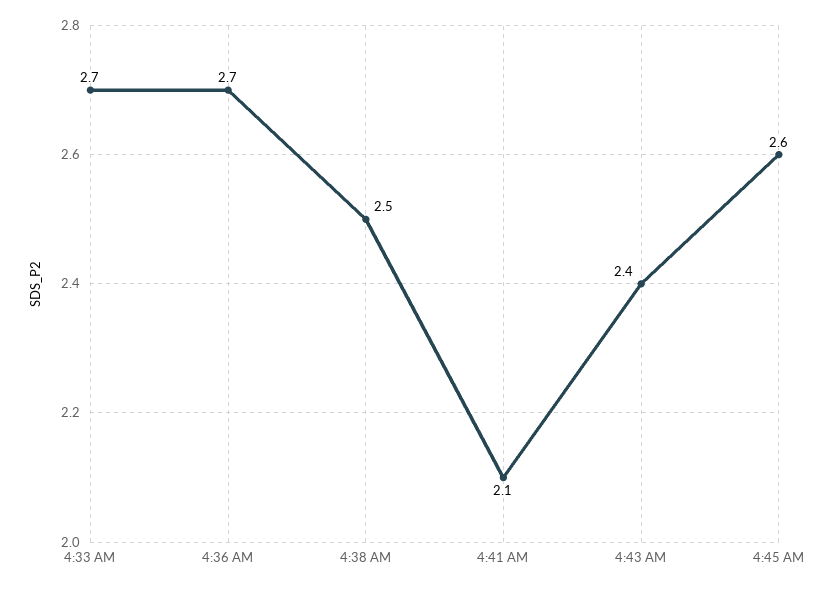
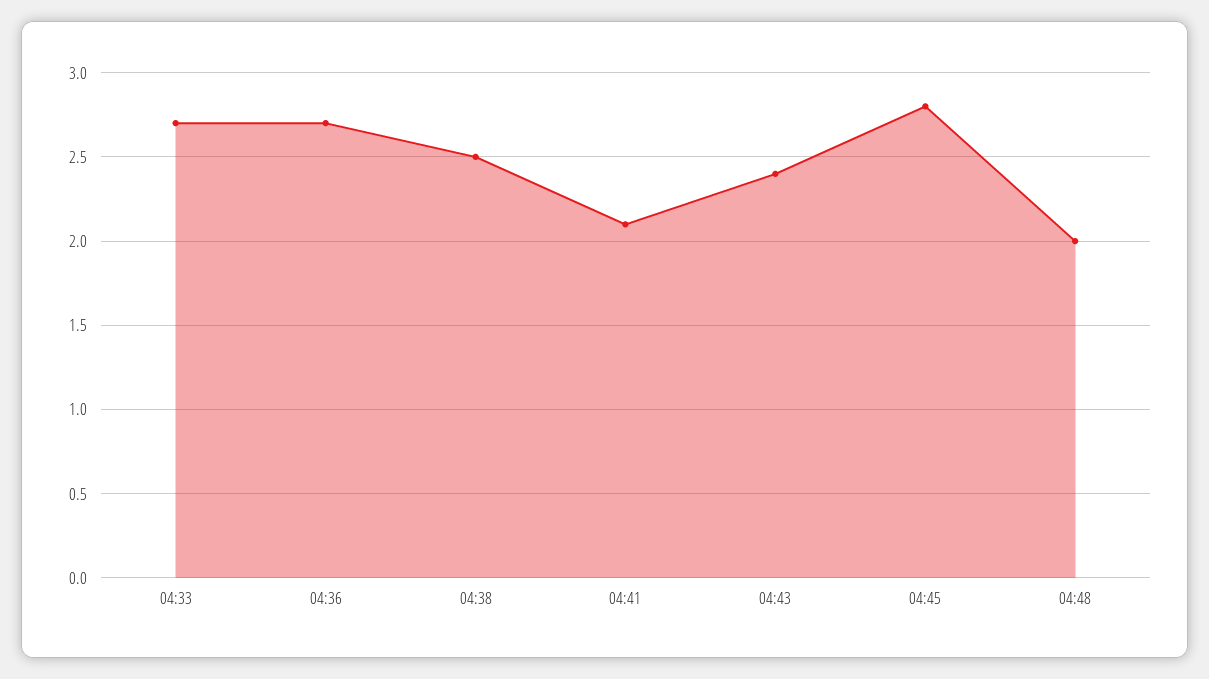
4:45 AM: 2.6 -> 2.8
04:48: none -> 2

